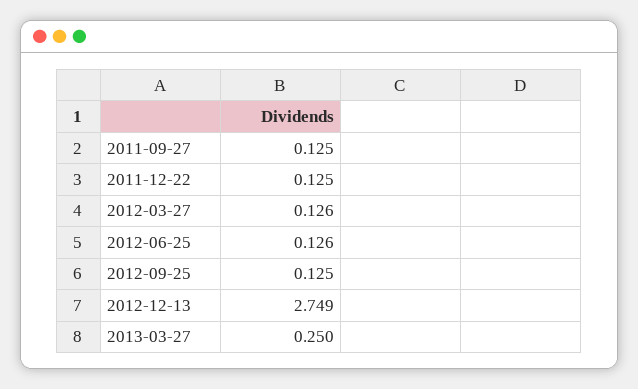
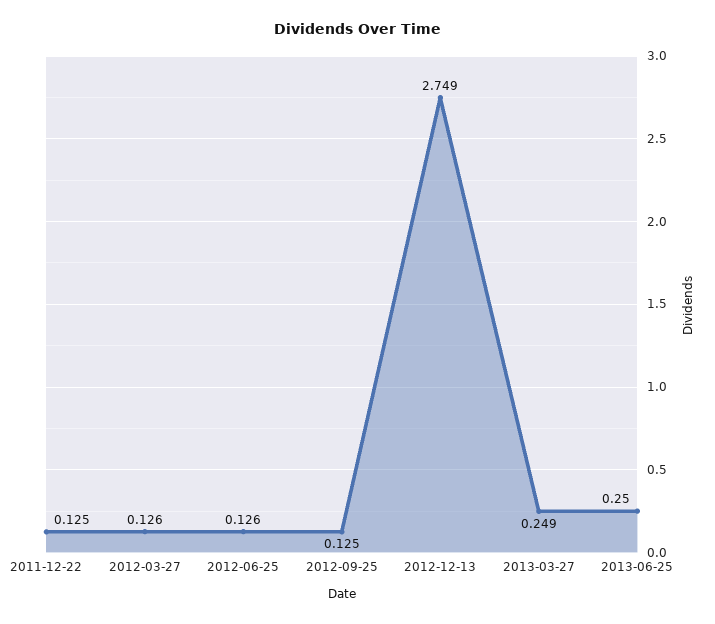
2011-09-27: 0.125 -> none
2013-03-27: 0.25 -> 0.249
2013-06-25: none -> 0.25

